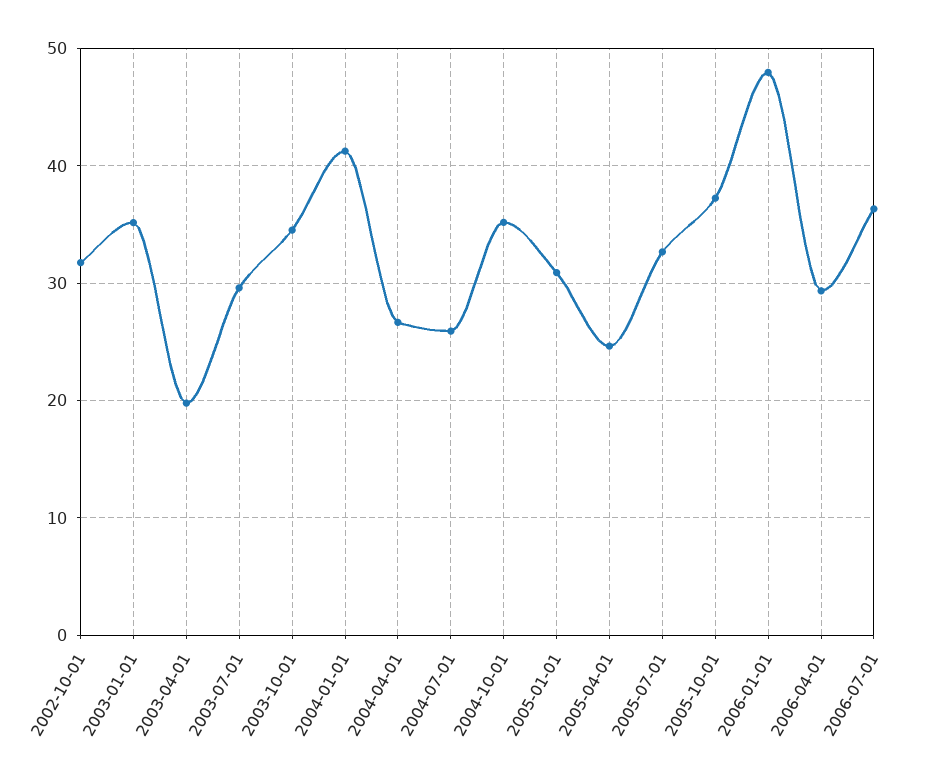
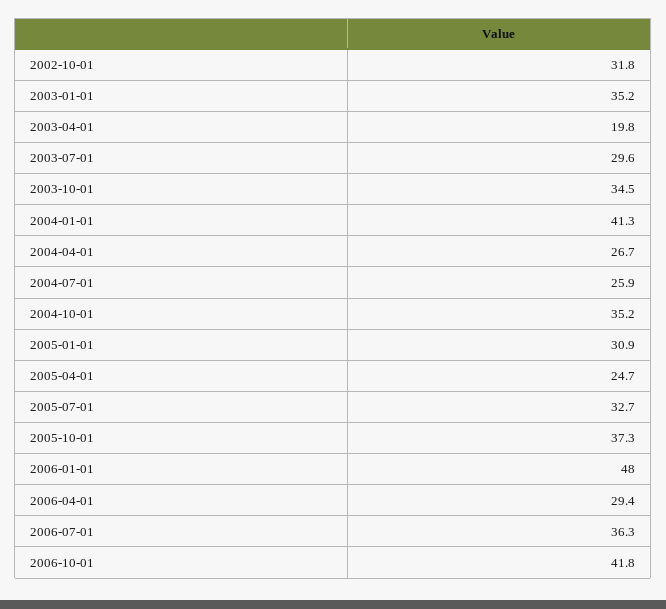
2006-10-01: none -> 41.8

